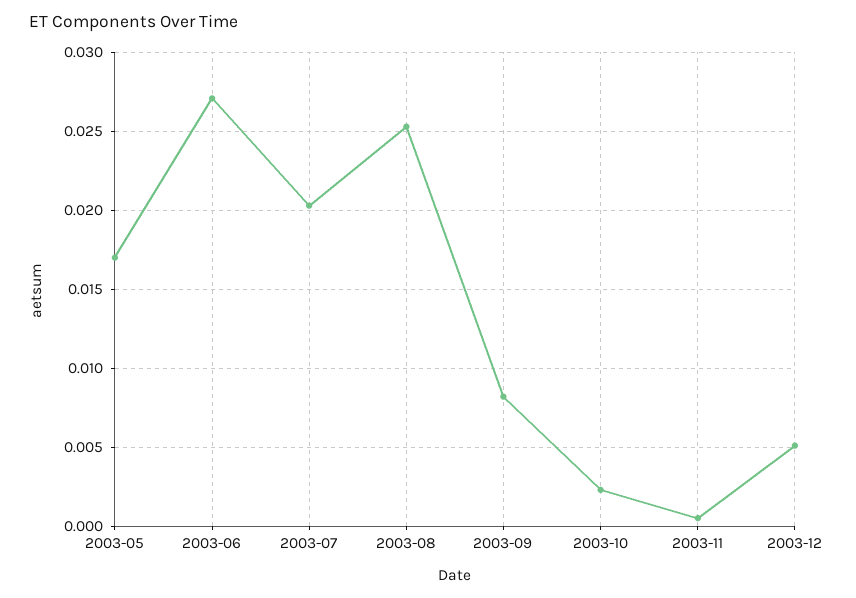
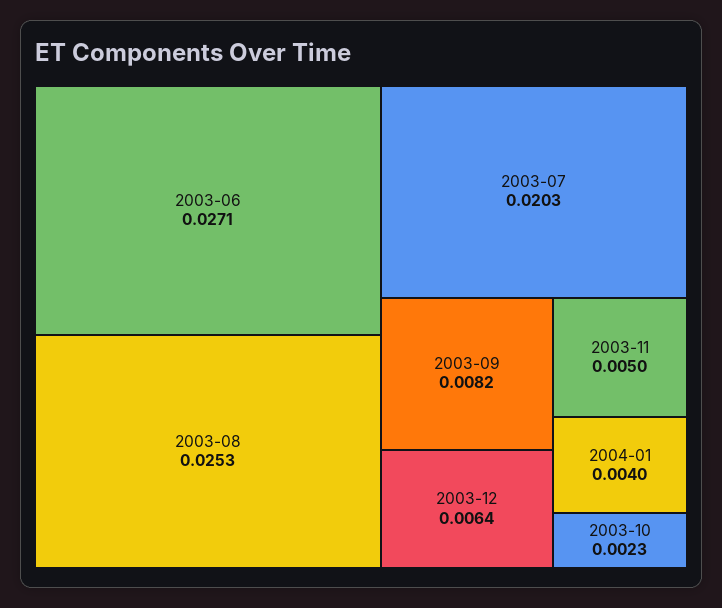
2003-05: 0.017 -> none
2003-11: 0.0005 -> 0.005
2003-12: 0.005 -> 0.0064
2004-01: none -> 0.004

